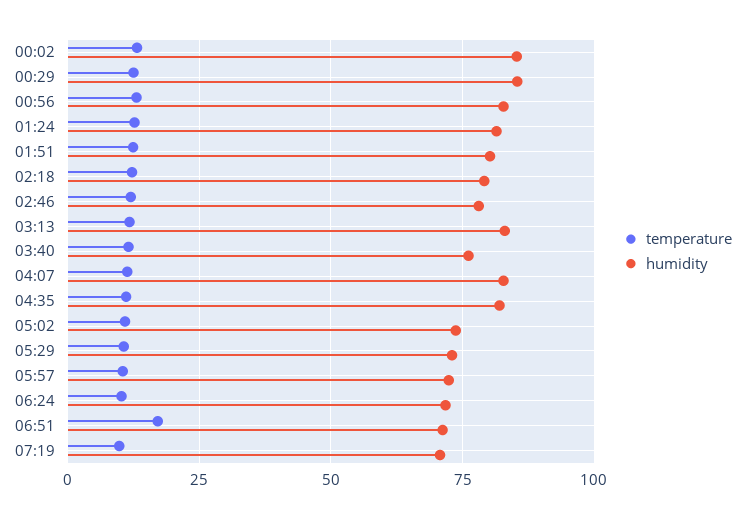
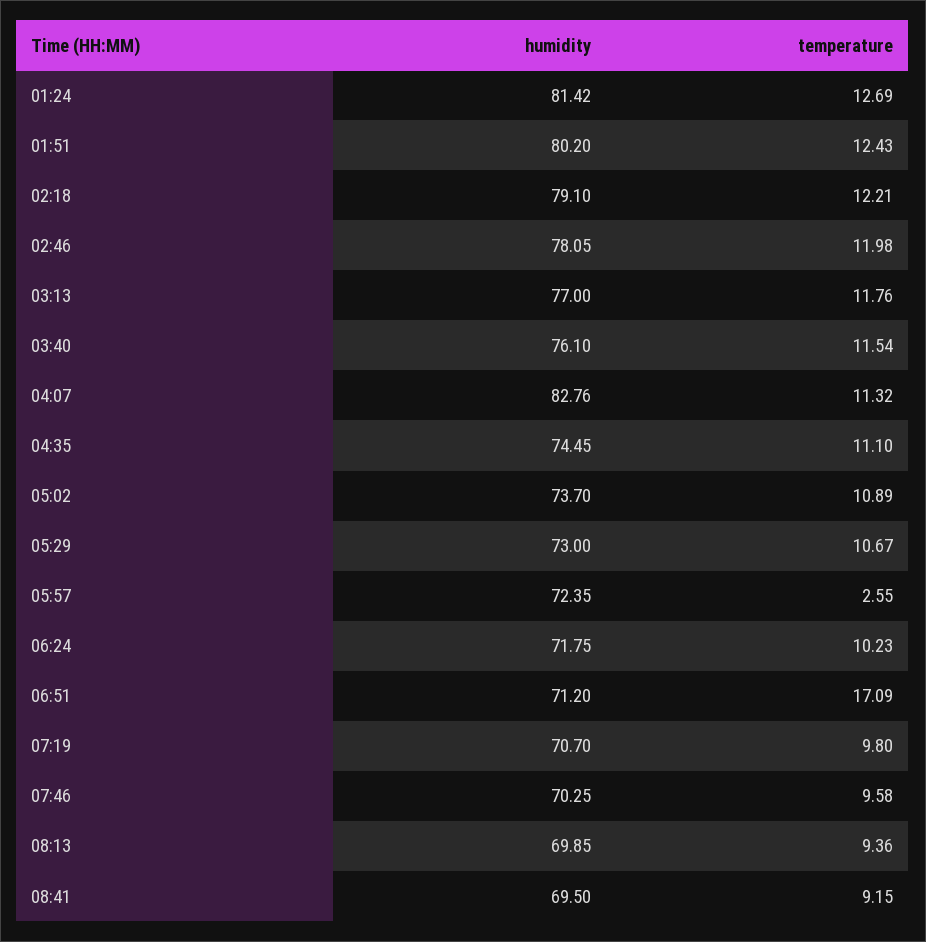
temperature, 00:02: 12.5 -> none
humidity, 00:02: 85 -> none
temperature, 00:29: 12.5 -> none
humidity, 00:29: 85 -> none
temperature, 00:56: 12.5 -> none
humidity, 00:56: 82.5 -> none
humidity, 03:13: 82.5 -> 77
humidity, 04:35: 82.5 -> 74.45
temperature, 05:57: 10 -> 2.55
humidity, 07:46: none -> 70.25
temperature, 07:46: none -> 9.58
humidity, 08:13: none -> 69.85
temperature, 08:13: none -> 9.36
humidity, 08:41: none -> 69.5
temperature, 08:41: none -> 9.15

